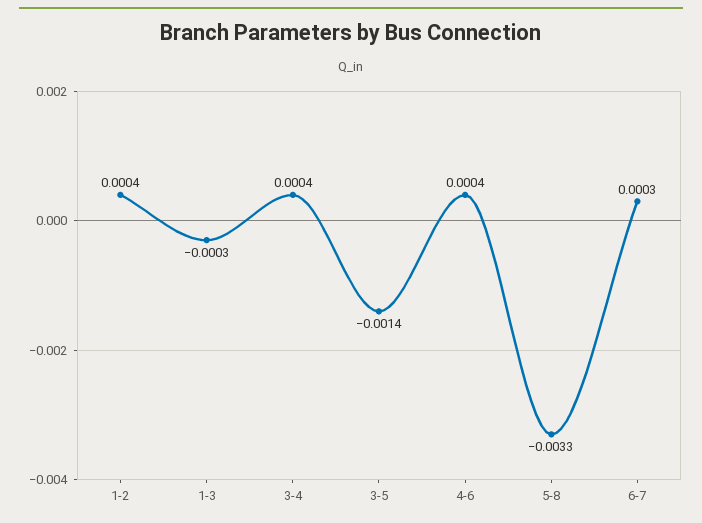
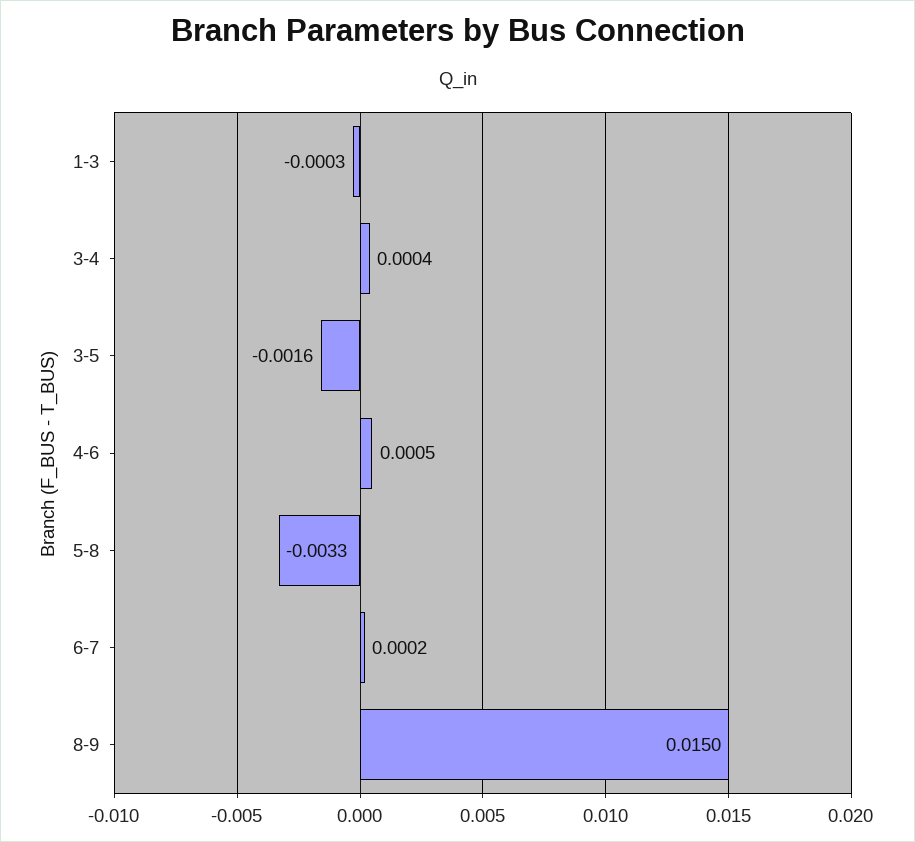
1-2: 0.0004 -> none
3-5: -0.0014 -> -0.0016
4-6: 0.0004 -> 0.0005
6-7: 0.0003 -> 0.0002
8-9: none -> 0.015

